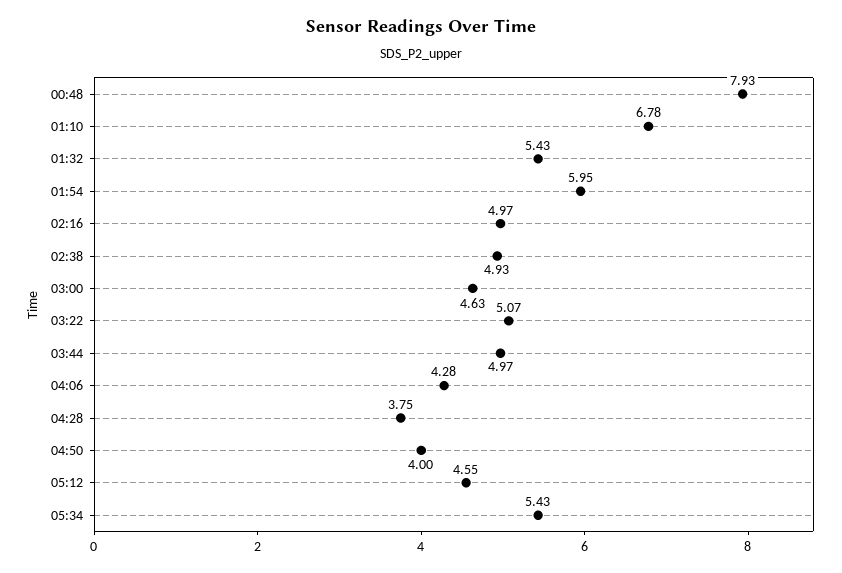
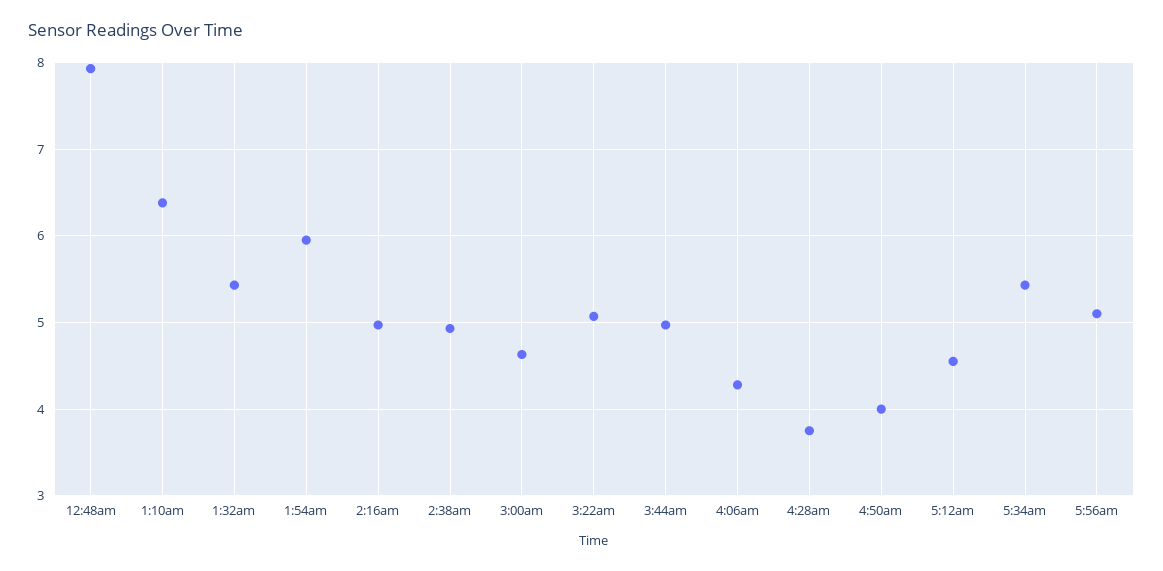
01:10: 6.78 -> 6.4
5:56am: none -> 5.1

